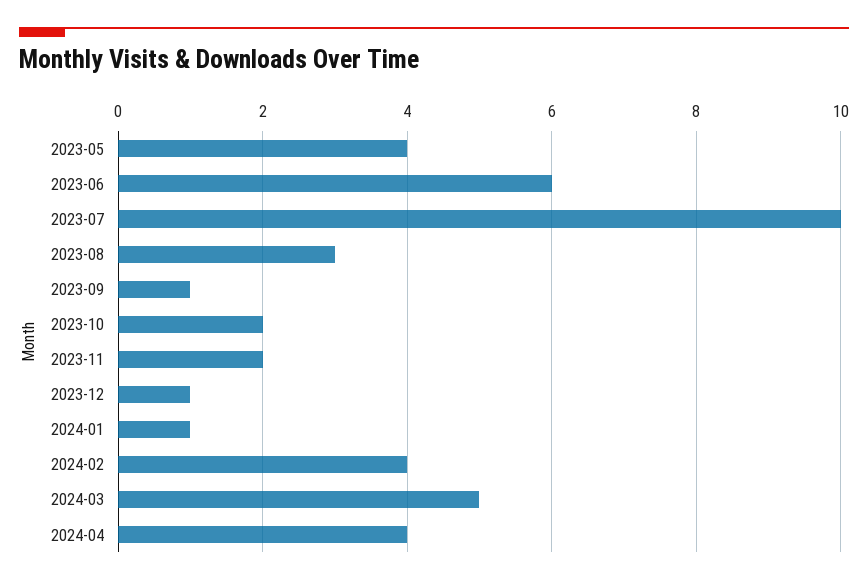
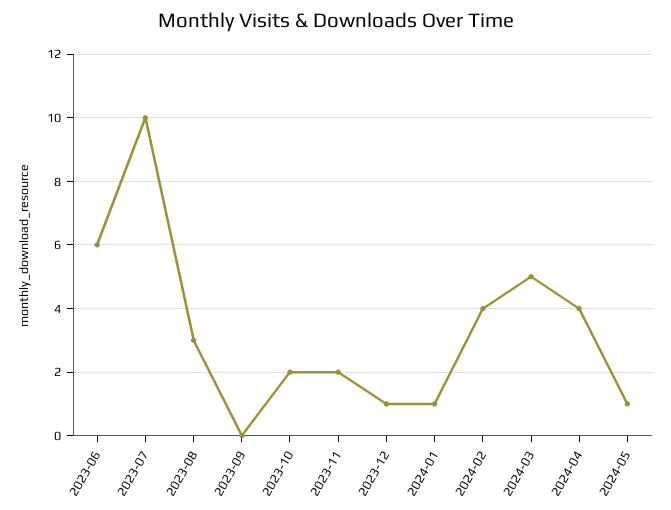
2023-05: 4 -> none
2023-09: 1 -> 0
2024-05: none -> 1

